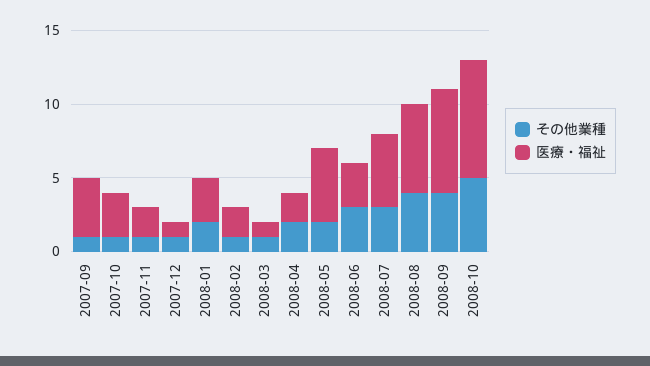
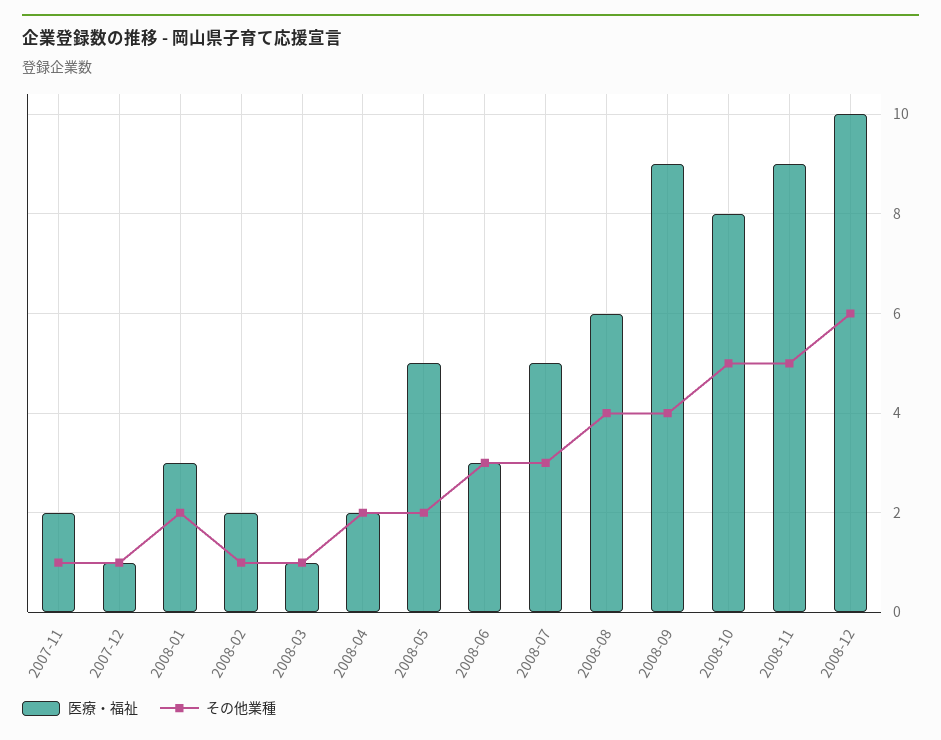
その他業種, 2007-09: 1 -> none
医療・福祉, 2007-09: 4 -> none
その他業種, 2007-10: 1 -> none
医療・福祉, 2007-10: 3 -> none
医療・福祉, 2008-09: 7 -> 9
医療・福祉, 2008-11: none -> 9
その他業種, 2008-11: none -> 5
医療・福祉, 2008-12: none -> 10
その他業種, 2008-12: none -> 6

